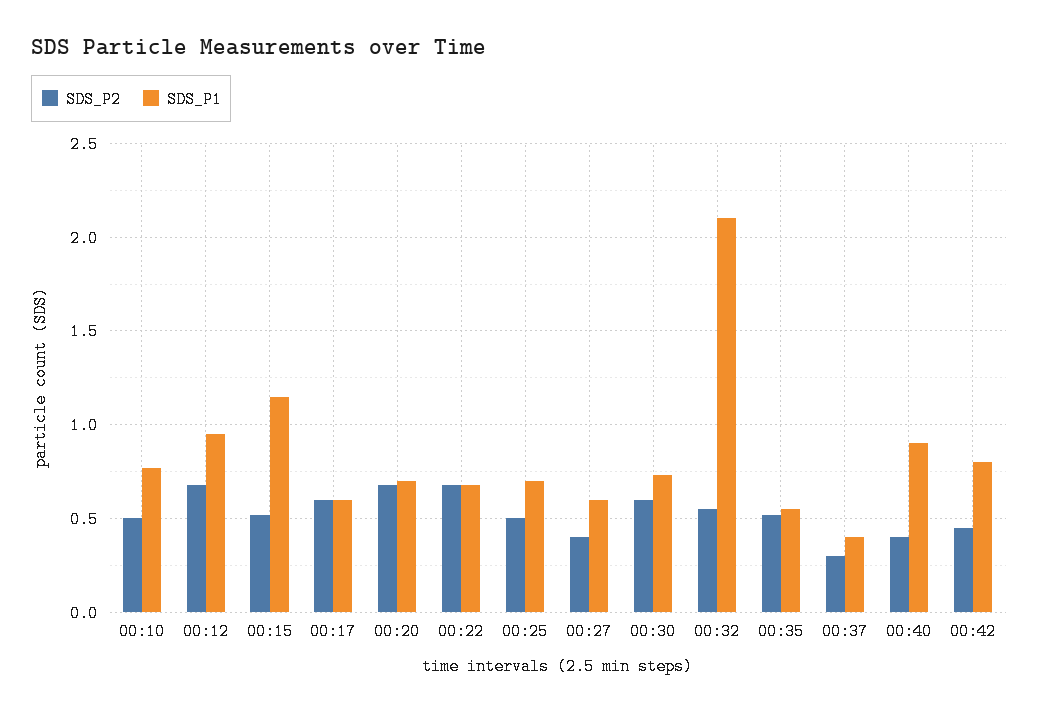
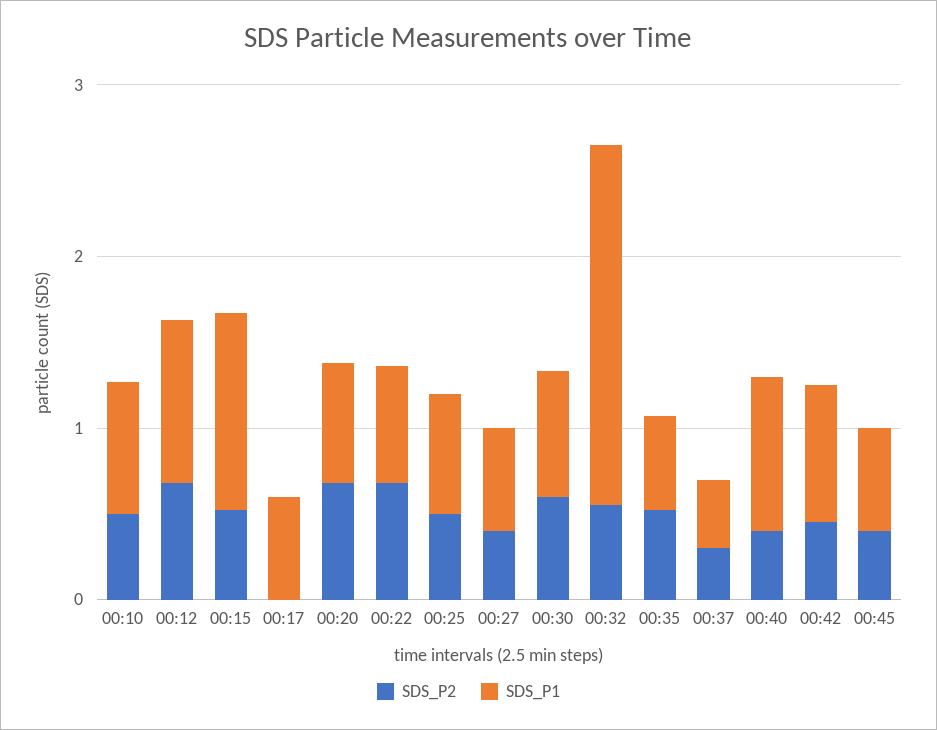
SDS_P2, 00:17: 0.6 -> 0
SDS_P2, 00:45: none -> 0.4
SDS_P1, 00:45: none -> 0.6

